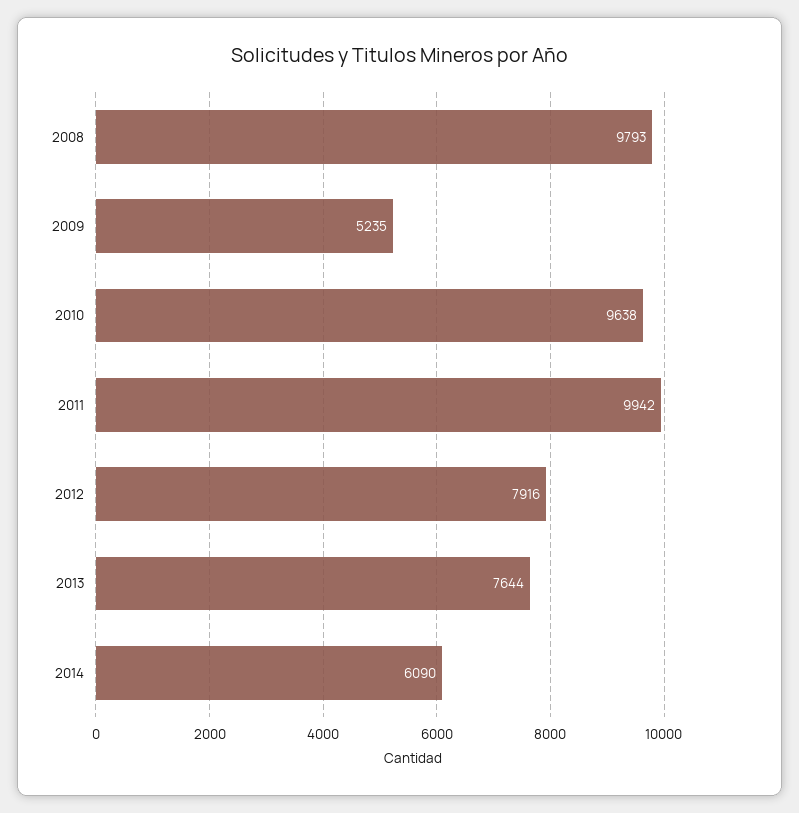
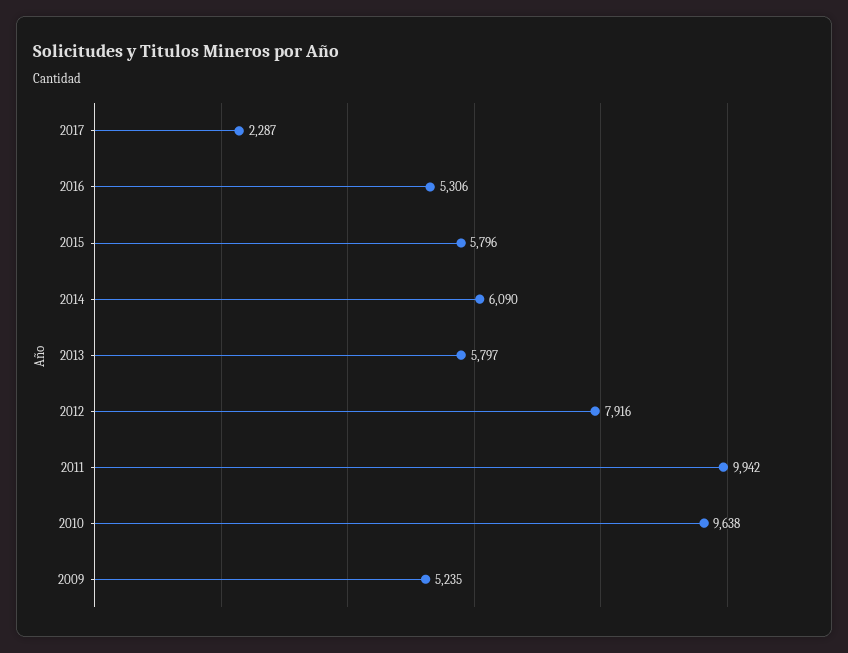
2008: 9793 -> none
2013: 7644 -> 5797
2017: none -> 2287
2016: none -> 5306
2015: none -> 5796

